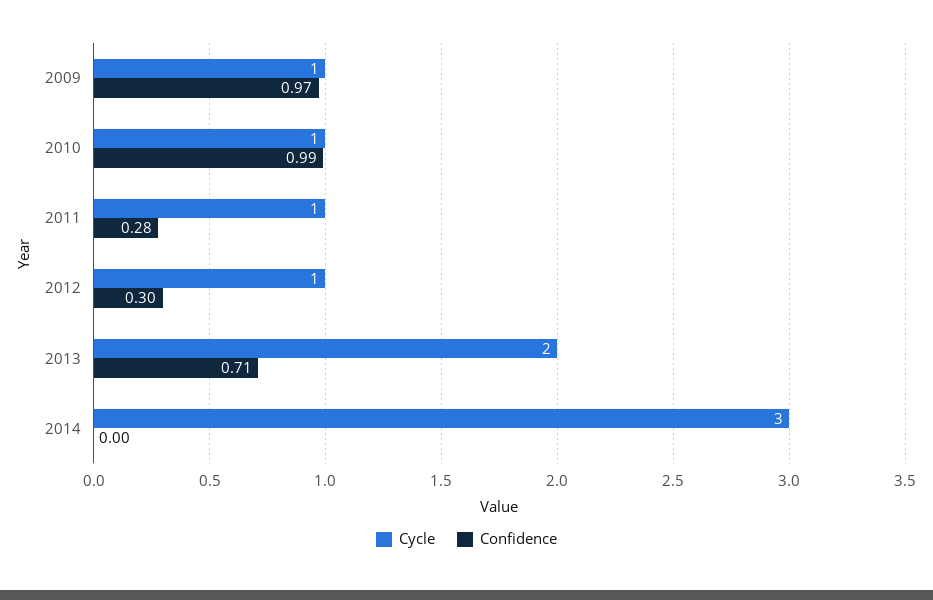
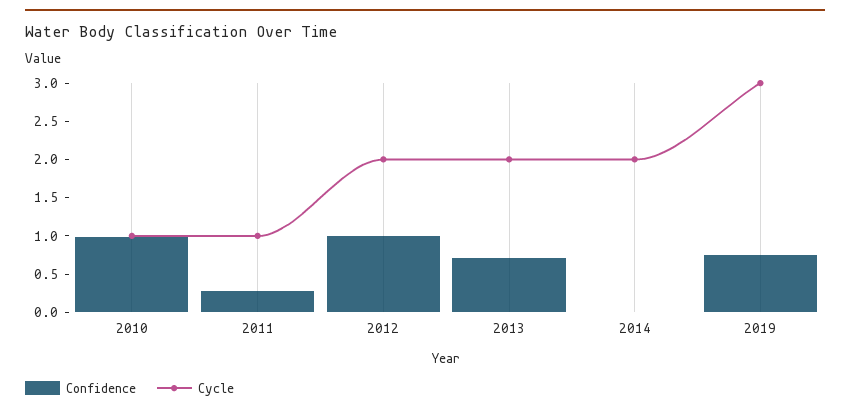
Cycle, 2009: 1 -> none
Confidence, 2009: 0.97 -> none
Cycle, 2012: 1 -> 2
Confidence, 2012: 0.3 -> 1
Cycle, 2014: 3 -> 2
Confidence, 2019: none -> 0.75
Cycle, 2019: none -> 3

